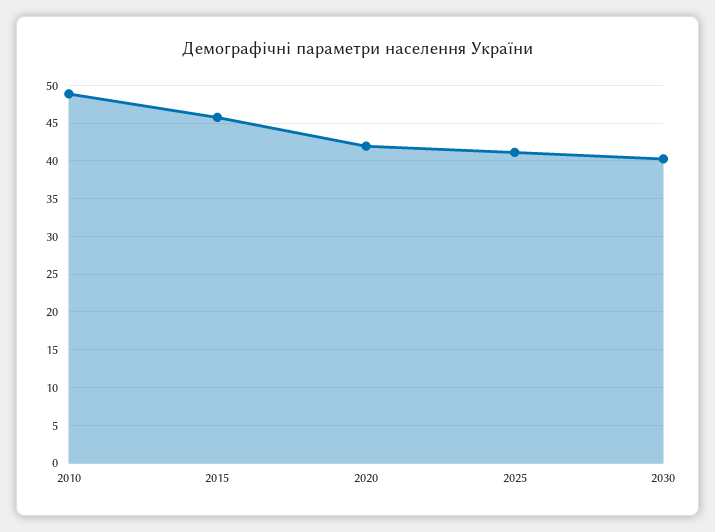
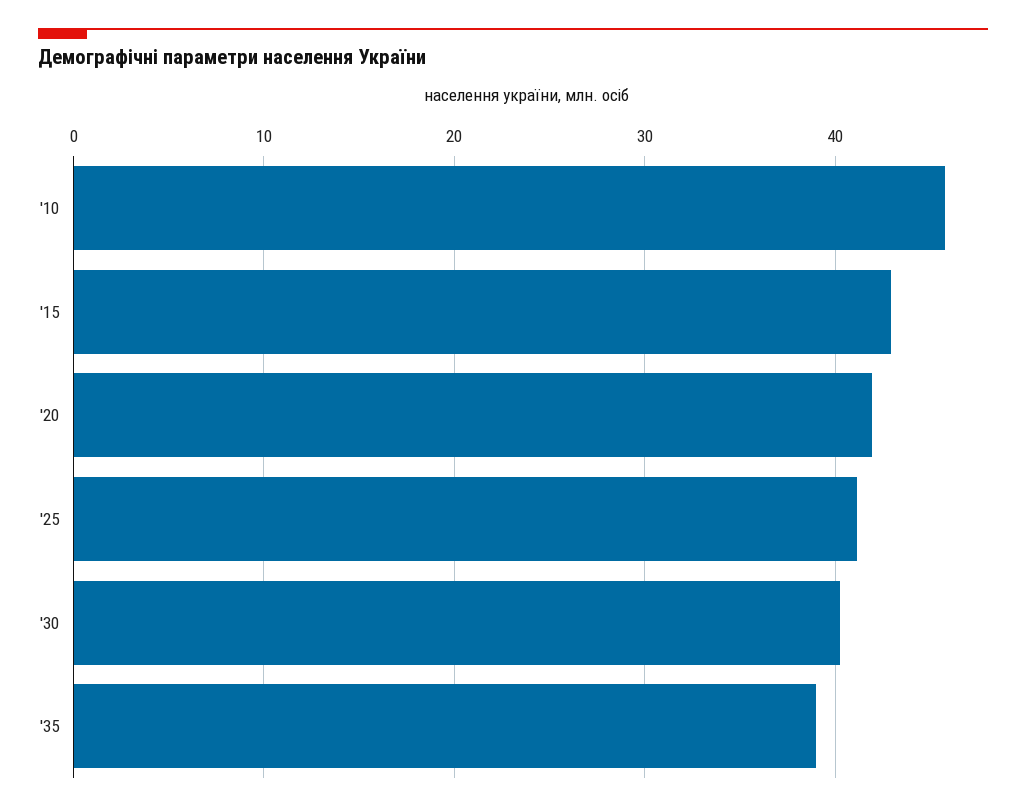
2010: 49 -> 46
2015: 46 -> 43
'35: none -> 39

